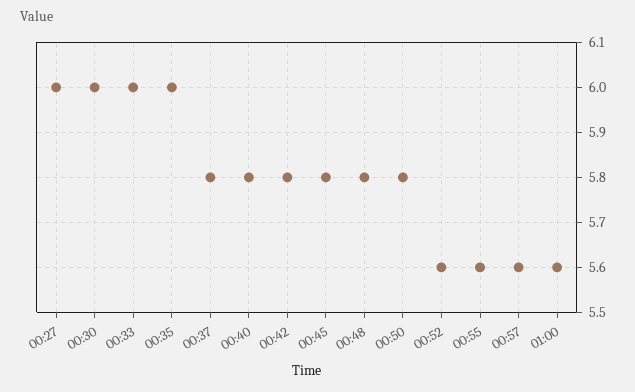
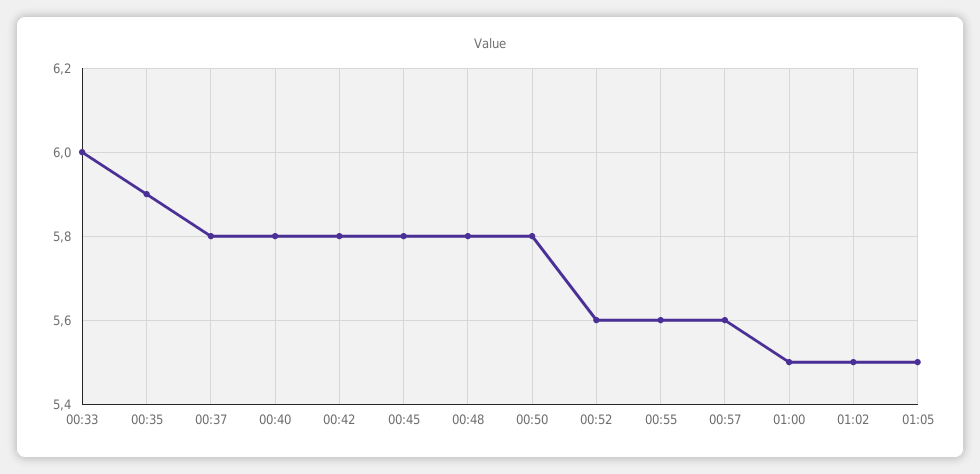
00:27: 6 -> none
00:30: 6 -> none
00:35: 6 -> 5.9
01:00: 5.6 -> 5.5
01:02: none -> 5.5
01:05: none -> 5.5

